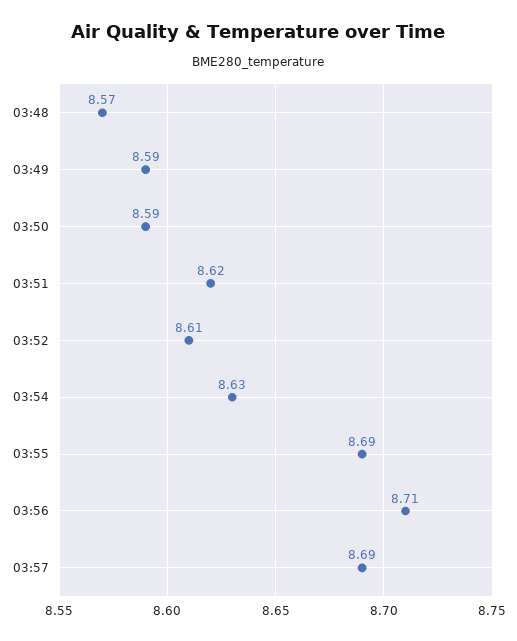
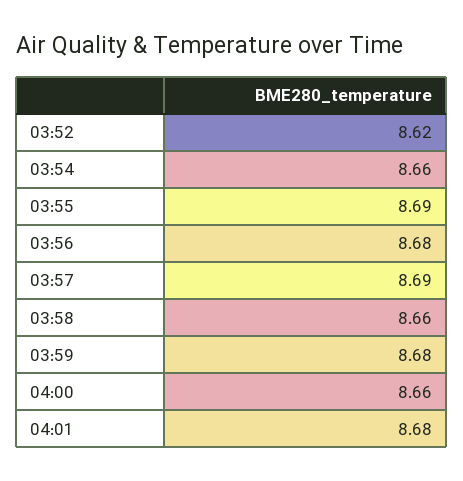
03:48: 8.57 -> none
03:49: 8.59 -> none
03:50: 8.59 -> none
03:51: 8.62 -> none
03:52: 8.61 -> 8.62
03:54: 8.63 -> 8.66
03:56: 8.71 -> 8.68
03:58: none -> 8.66
03:59: none -> 8.68
04:00: none -> 8.66
04:01: none -> 8.68

